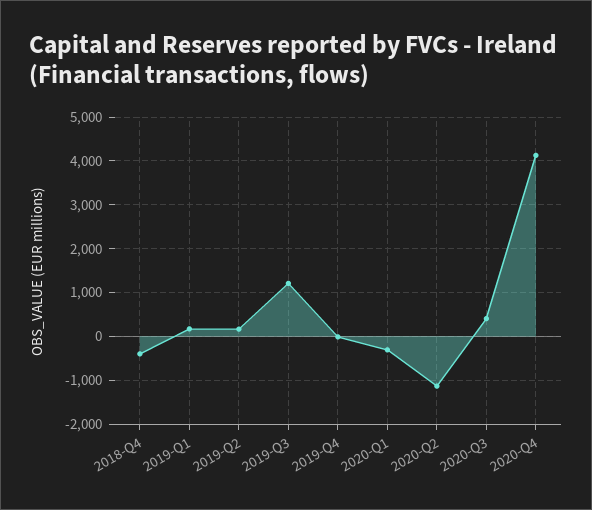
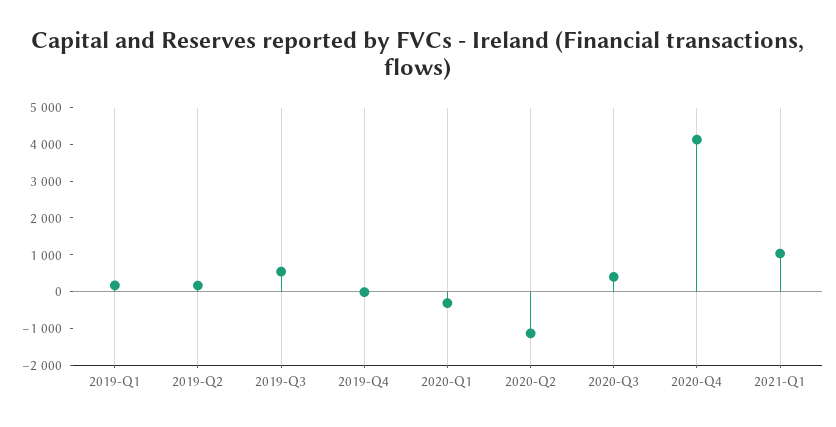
2018-Q4: -400 -> none
2019-Q3: 1200 -> 500
2021-Q1: none -> 1000

